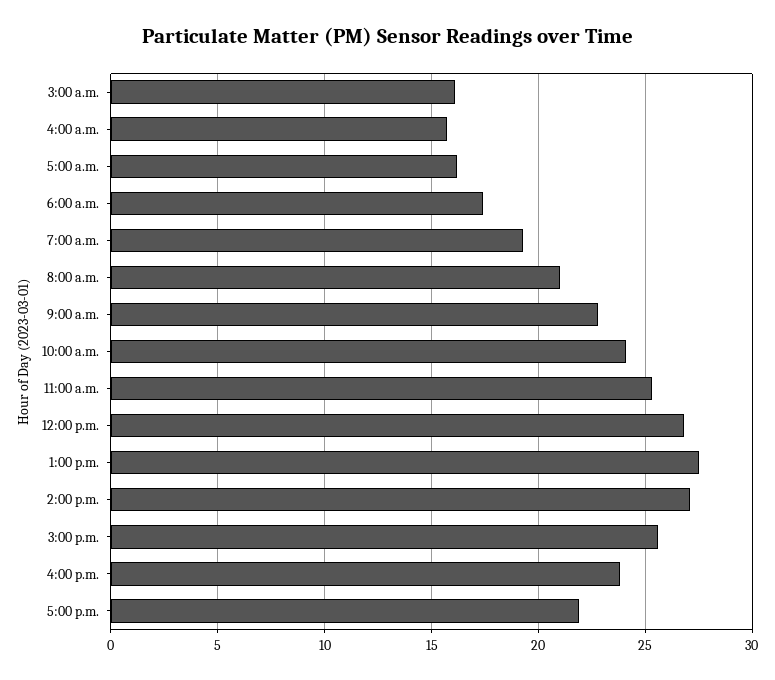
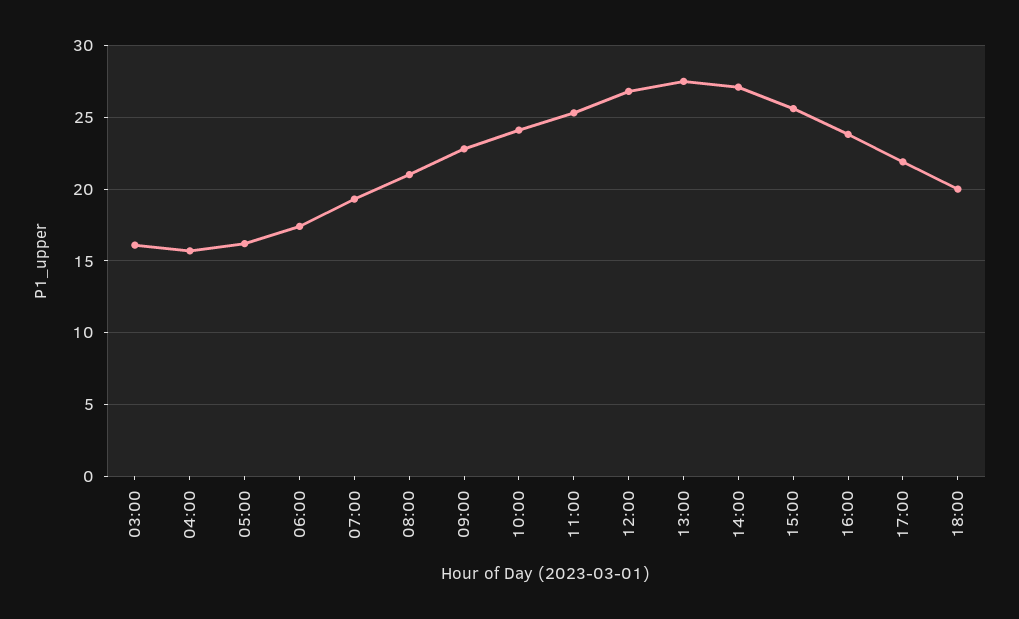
18:00: none -> 20

